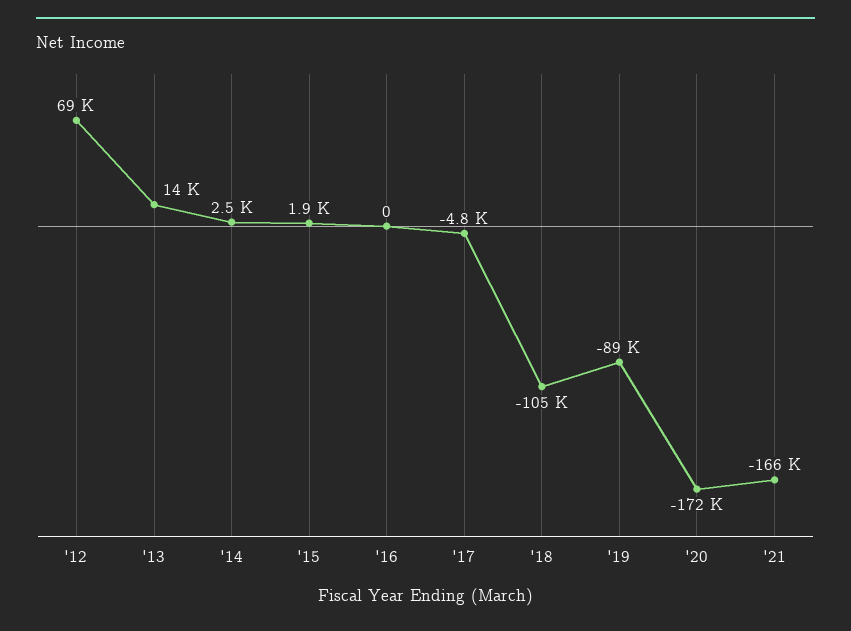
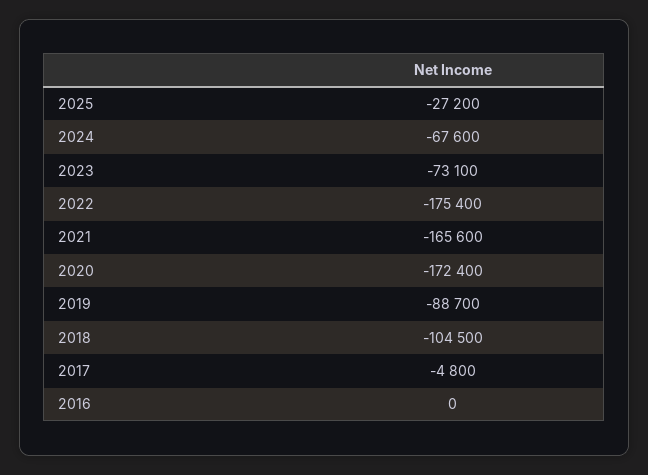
'12: 69000 -> none
'13: 14000 -> none
'14: 2500 -> none
'15: 1900 -> none
2025: none -> -27200
2024: none -> -67600
2023: none -> -73100
2022: none -> -175400

